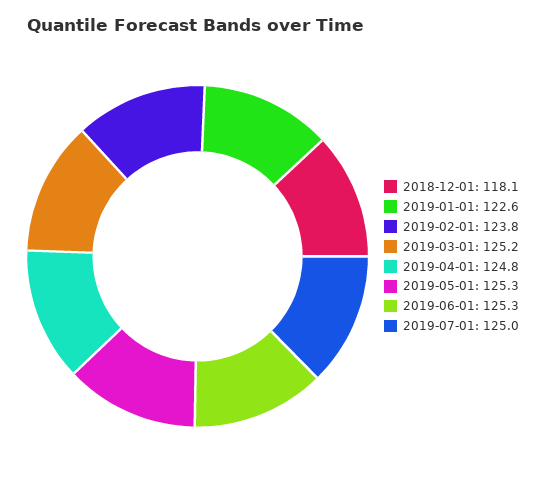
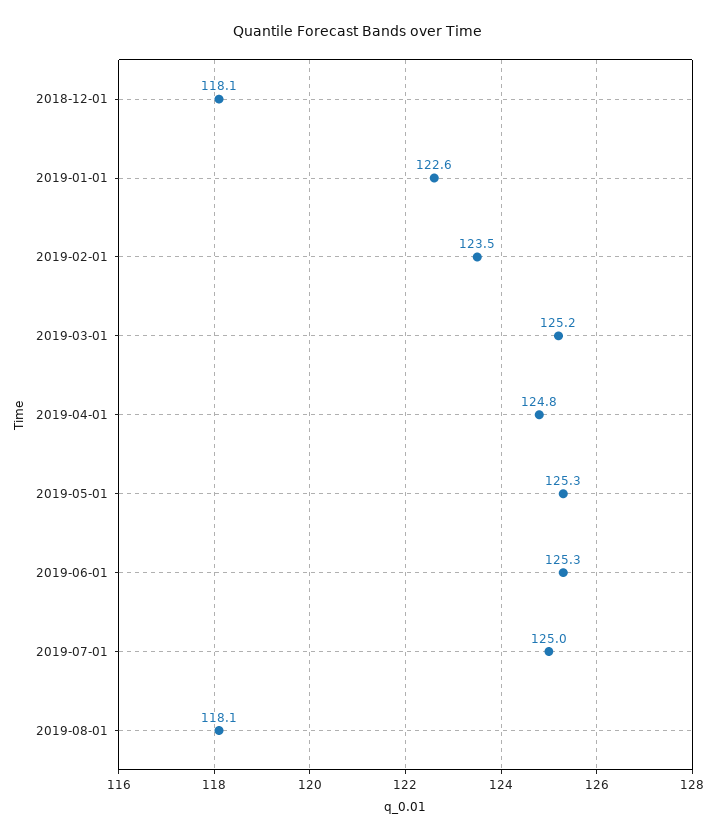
2019-02-01: 123.8 -> 123.5
2019-08-01: none -> 118.1

